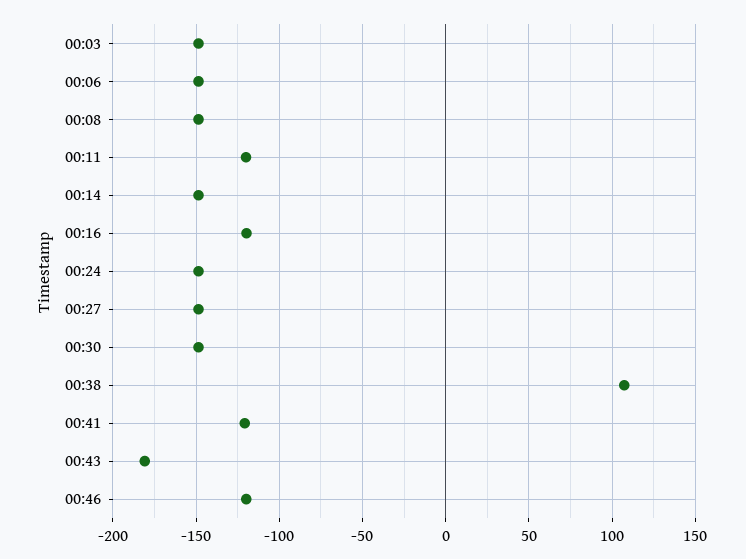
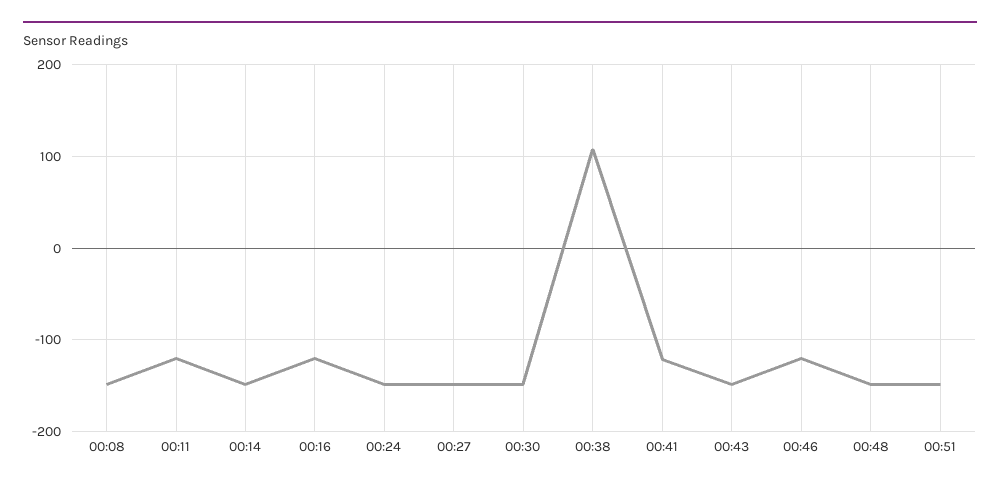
00:03: -150 -> none
00:06: -150 -> none
00:43: -180 -> -150
00:48: none -> -150
00:51: none -> -150

